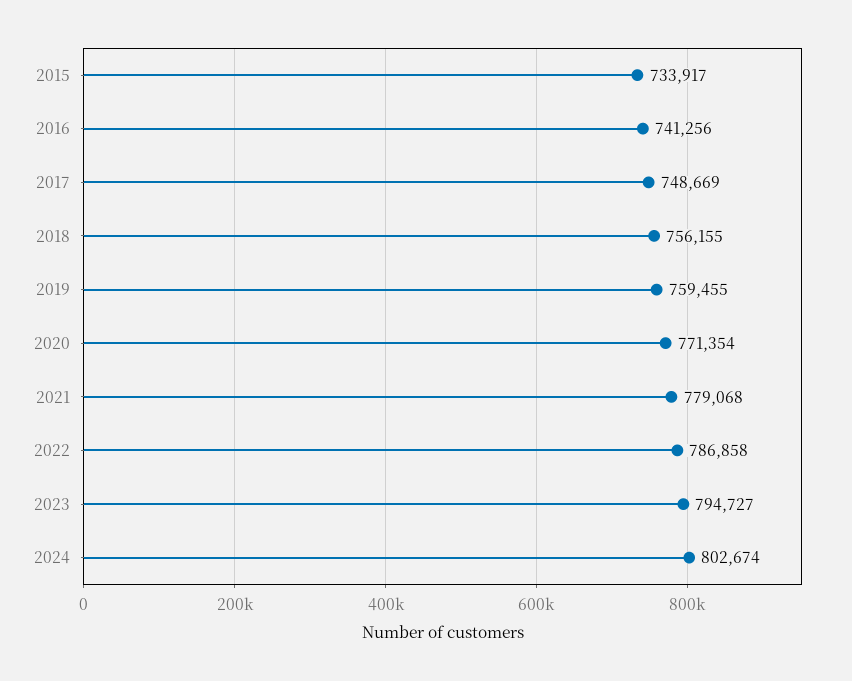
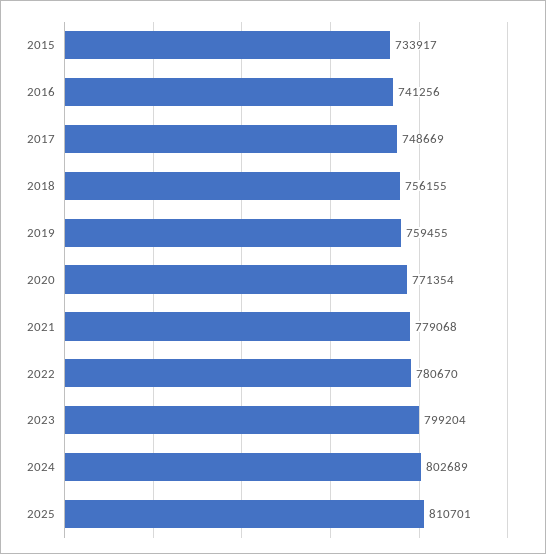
2022: 786858 -> 780670
2023: 794727 -> 799204
2024: 802674 -> 802689
2025: none -> 810701

